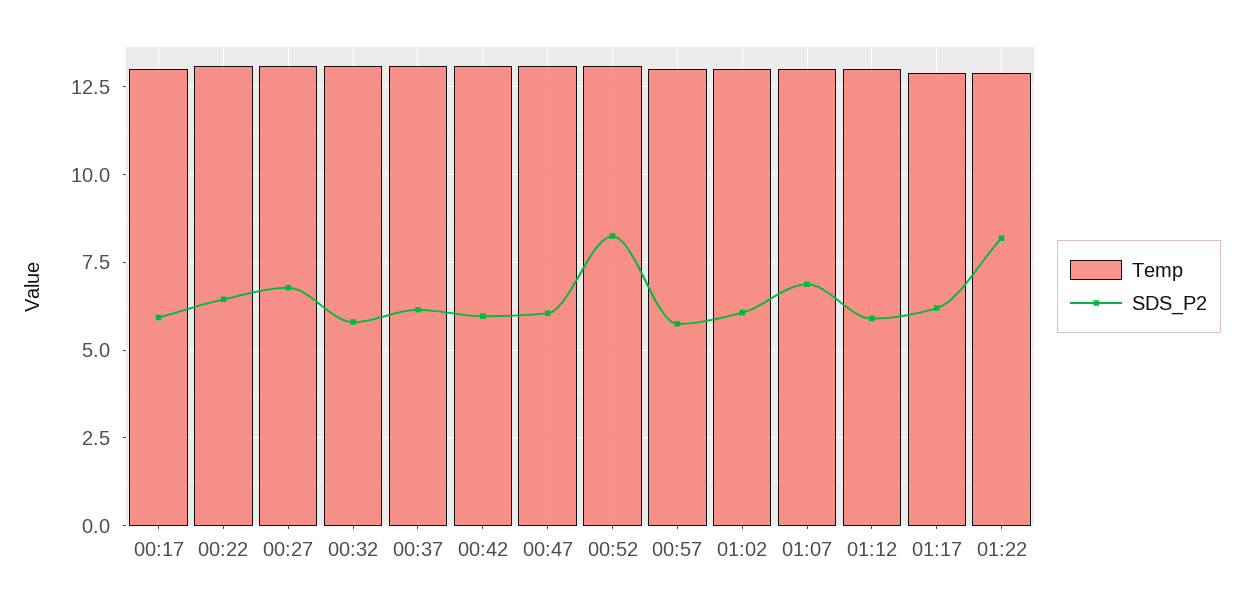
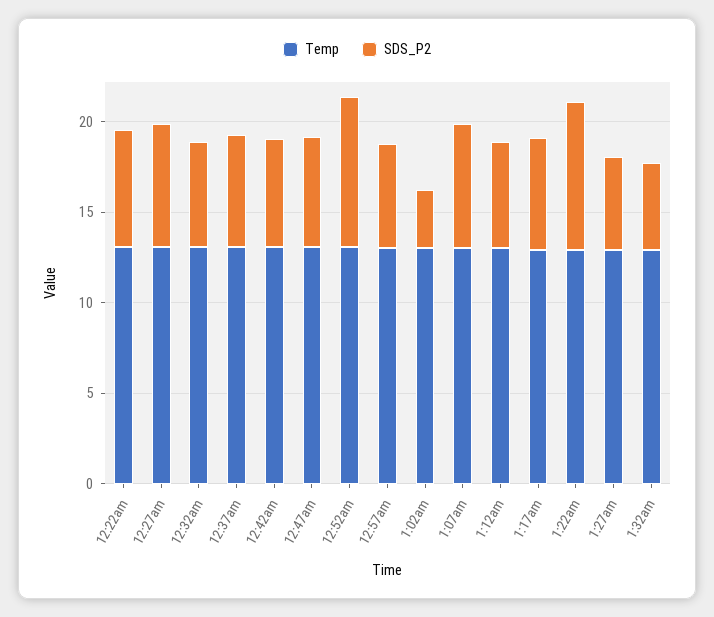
Temp, 00:17: 13 -> none
SDS_P2, 00:17: 6 -> none
SDS_P2, 01:02: 6 -> 3
Temp, 1:27am: none -> 13
SDS_P2, 1:27am: none -> 5
Temp, 1:32am: none -> 13
SDS_P2, 1:32am: none -> 5

